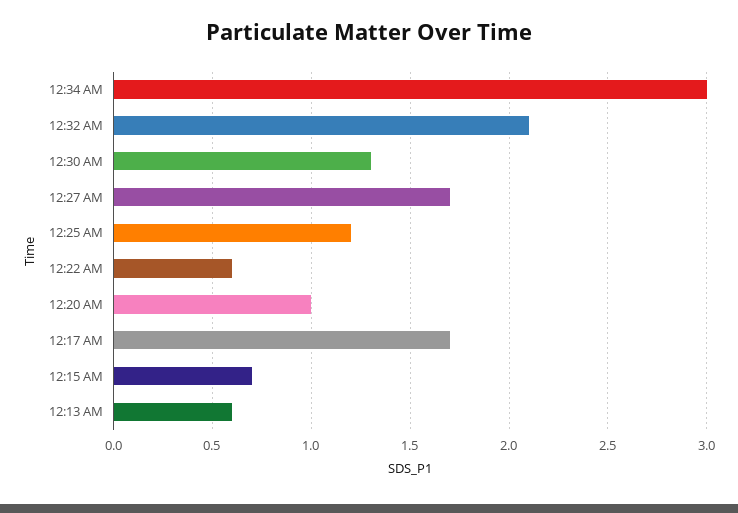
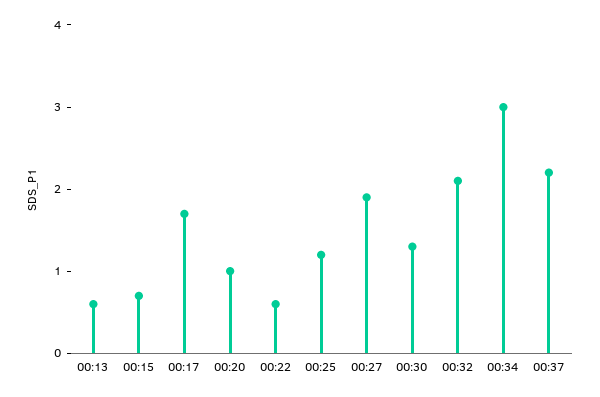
12:27 AM: 1.7 -> 1.9
00:37: none -> 2.2

